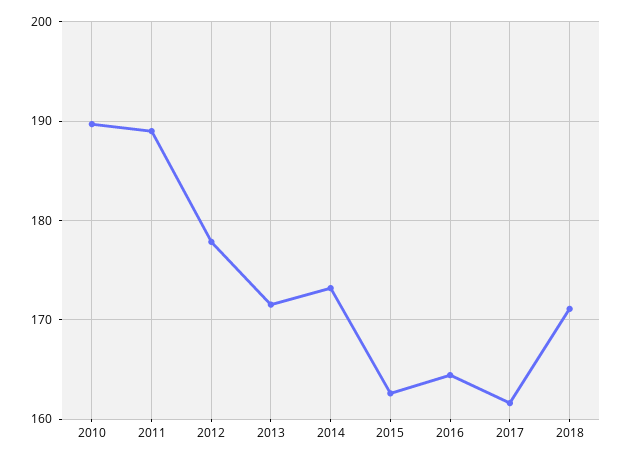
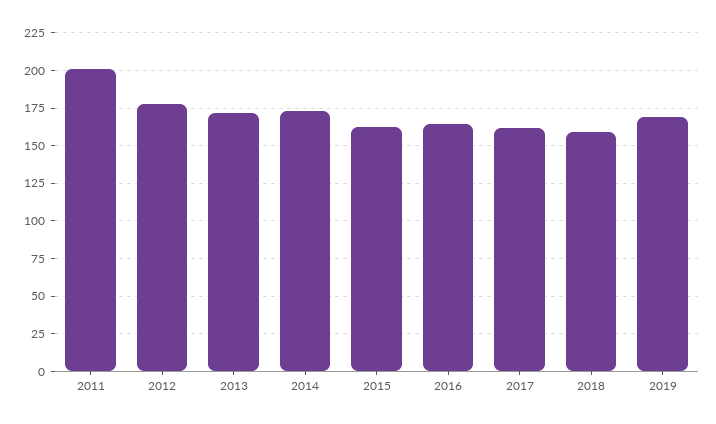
2010: 190 -> none
2011: 189 -> 200
2018: 171 -> 160
2019: none -> 170

